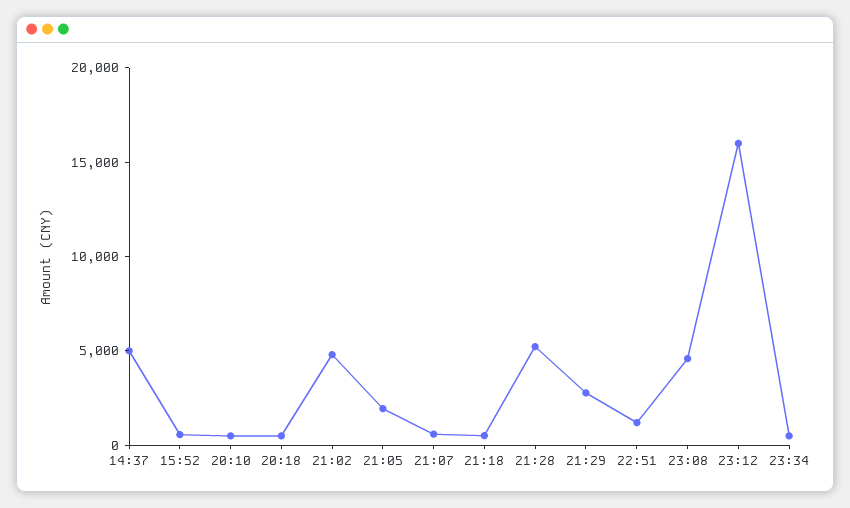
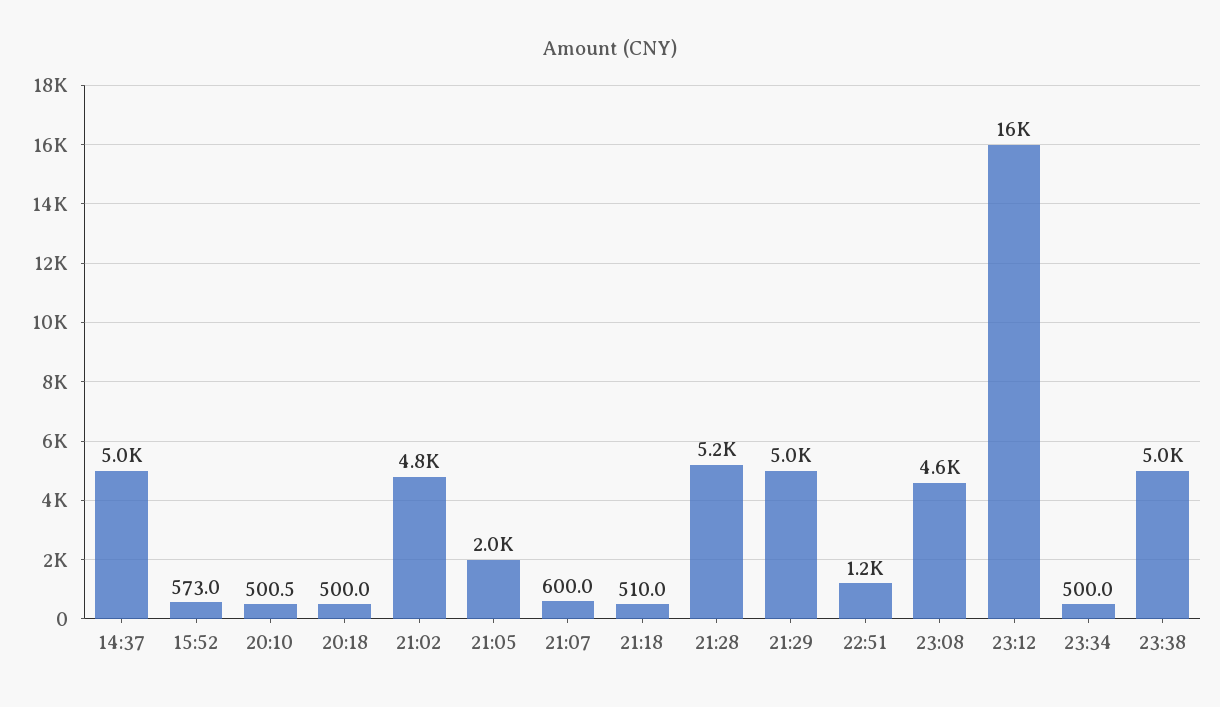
21:29: 3000 -> 5000
23:38: none -> 5000

